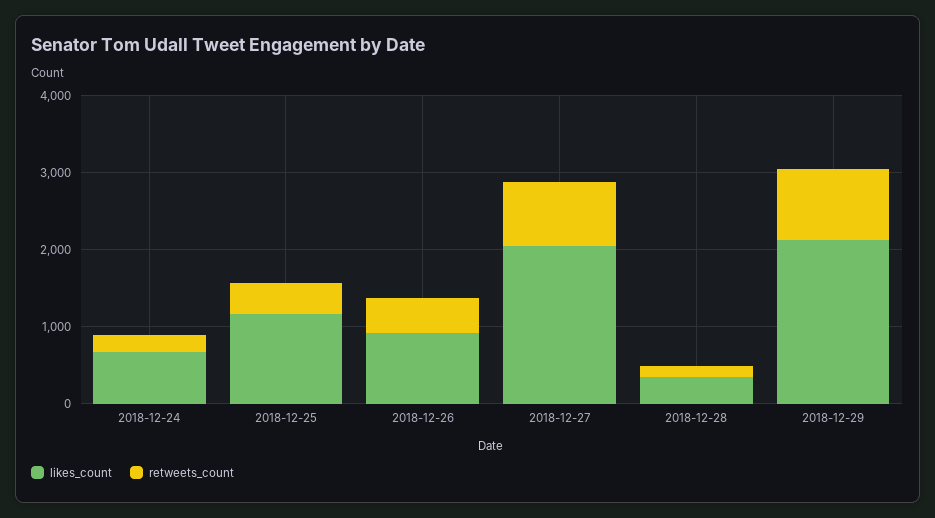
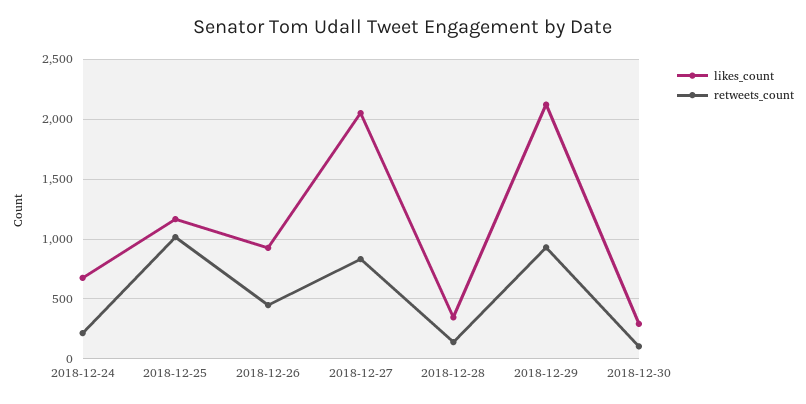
retweets_count, 2018-12-25: 400 -> 1000
likes_count, 2018-12-30: none -> 300
retweets_count, 2018-12-30: none -> 100

